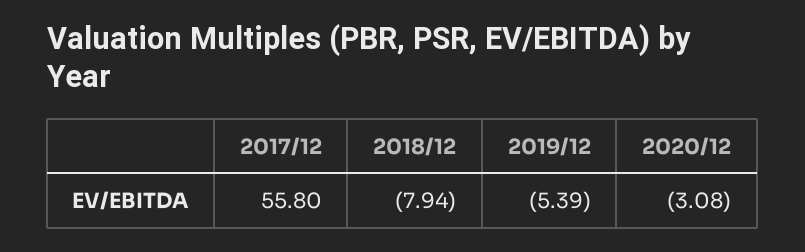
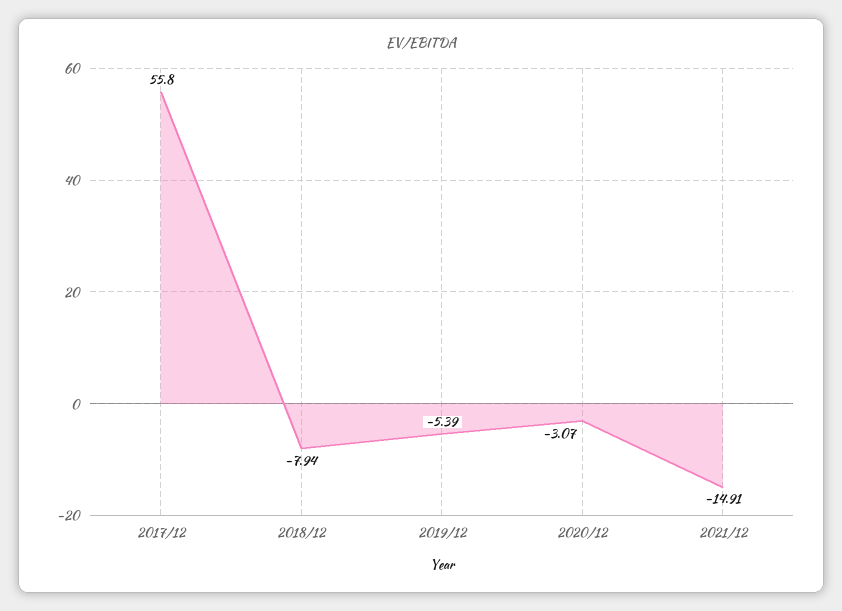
2020/12: -3.08 -> -3.07
2021/12: none -> -14.91

